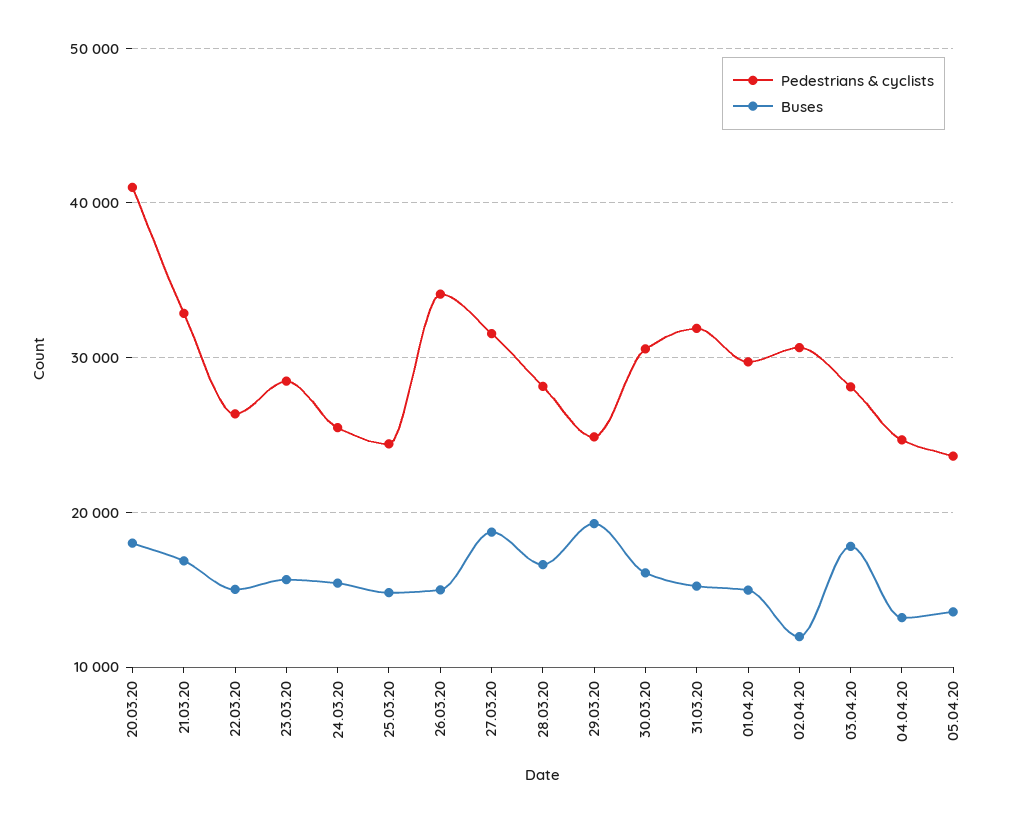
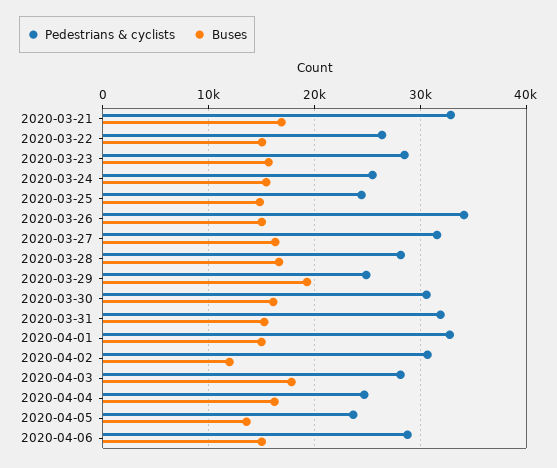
Pedestrians & cyclists, 20.03.20: 41000 -> none
Buses, 20.03.20: 18000 -> none
Buses, 27.03.20: 19000 -> 16000
Pedestrians & cyclists, 01.04.20: 30000 -> 33000
Buses, 04.04.20: 13000 -> 16000
Pedestrians & cyclists, 2020-04-06: none -> 29000
Buses, 2020-04-06: none -> 15000

